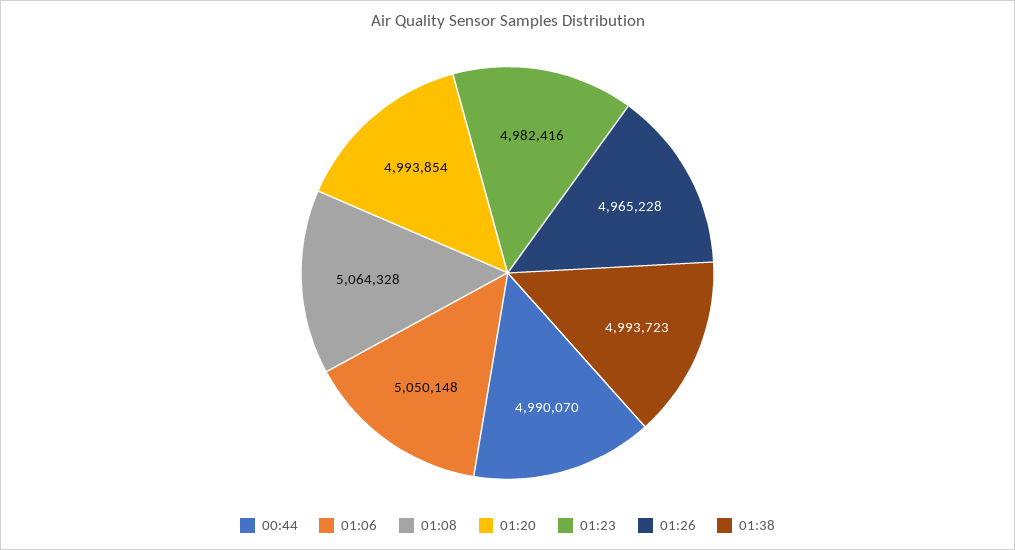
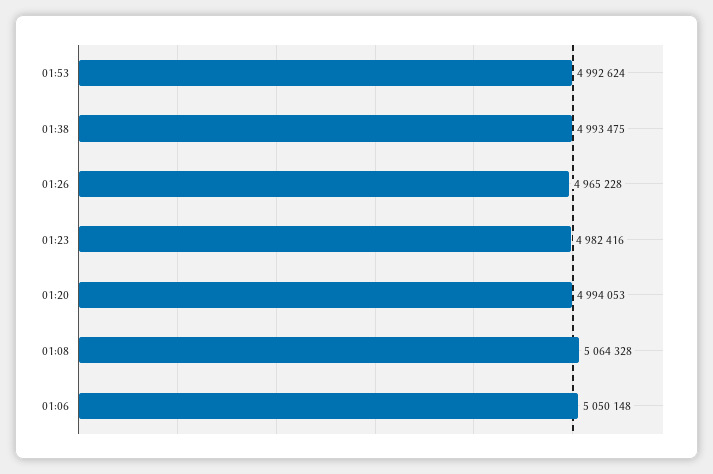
00:44: 4990070 -> none
01:20: 4993854 -> 4994053
01:38: 4993723 -> 4993475
01:53: none -> 4992624

